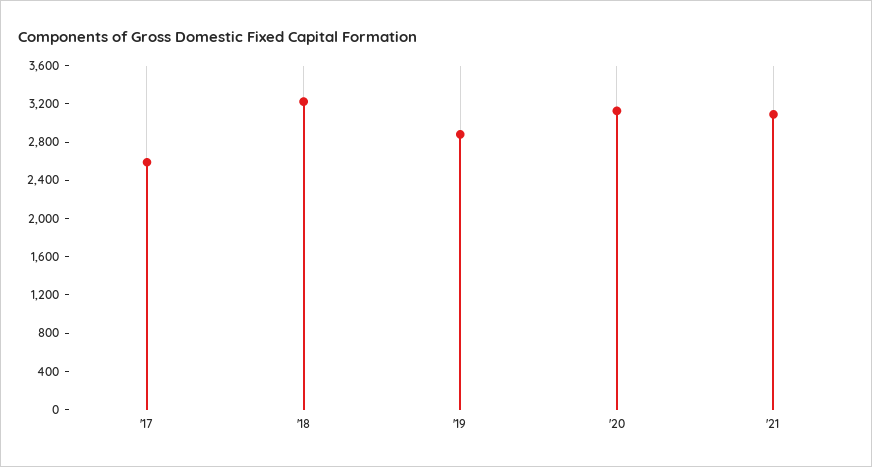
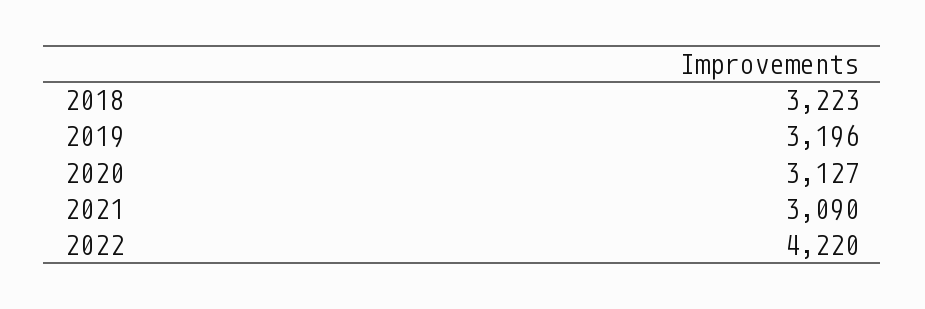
'17: 2600 -> none
'19: 2900 -> 3196
2022: none -> 4220

